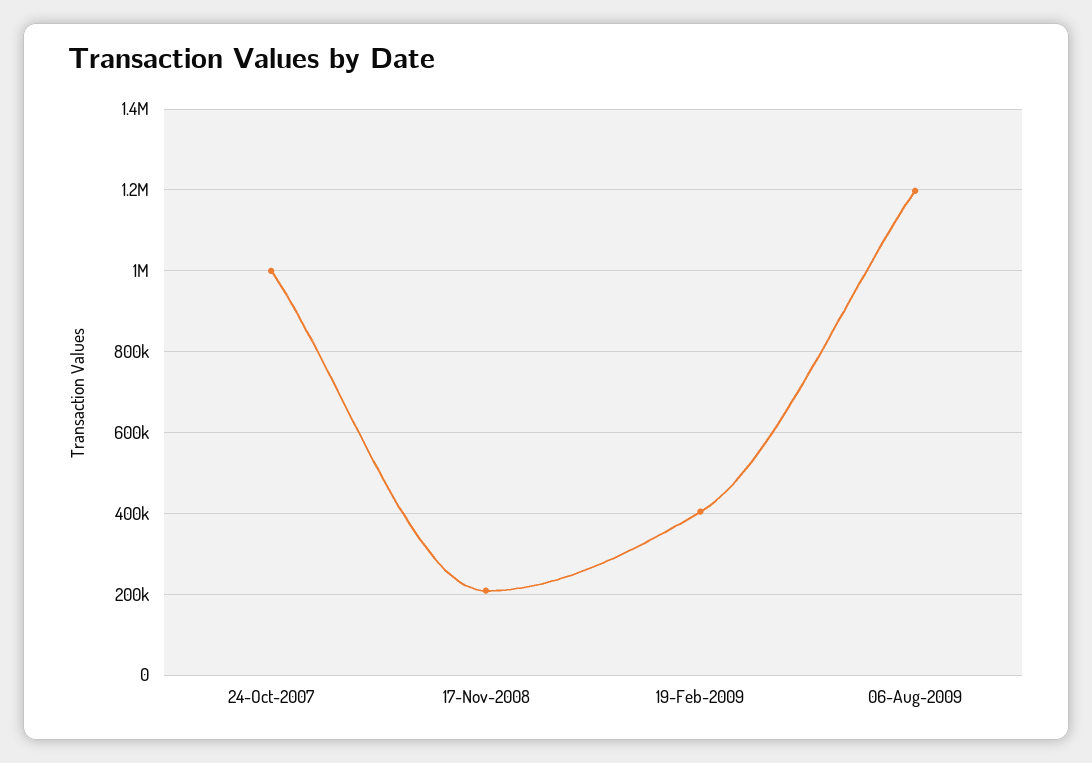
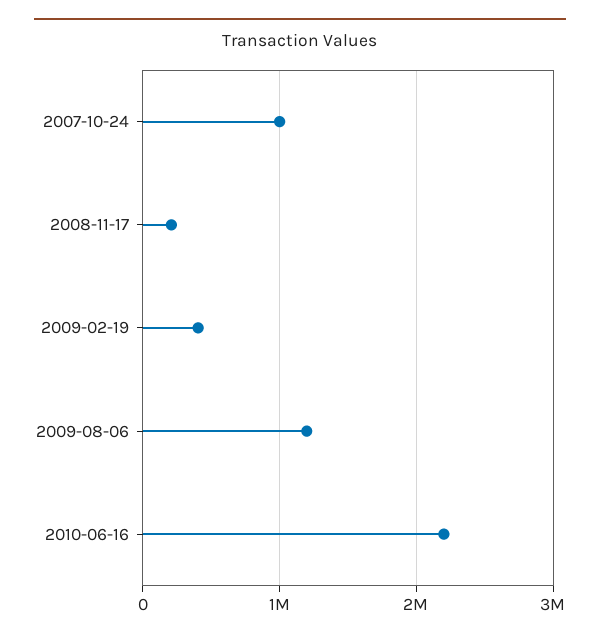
2010-06-16: none -> 2200000

